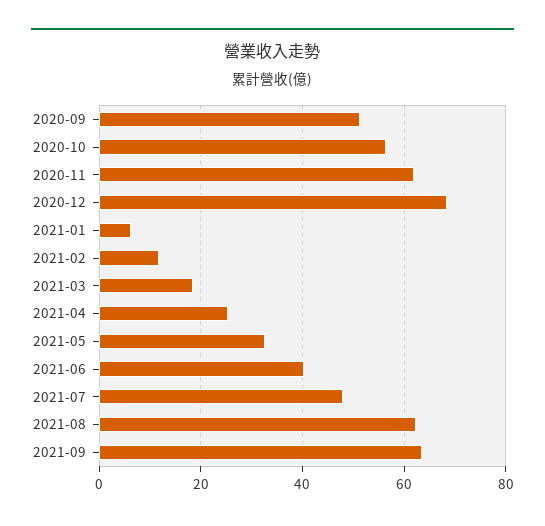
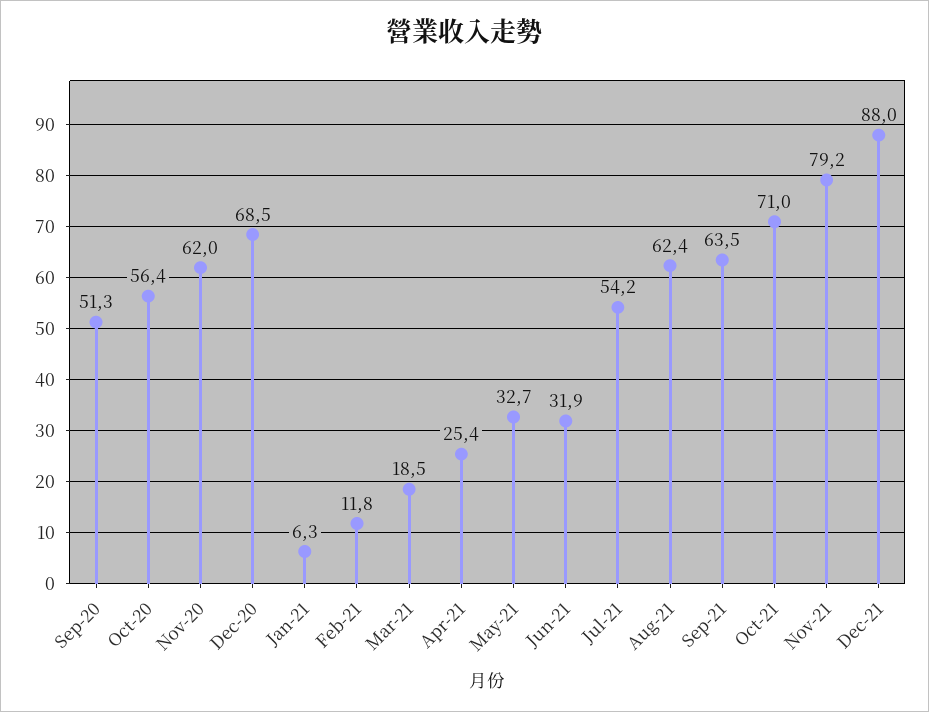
2021-06: 40 -> 31.9
2021-07: 48 -> 54.2
Oct-21: none -> 71
Nov-21: none -> 79.2
Dec-21: none -> 88

